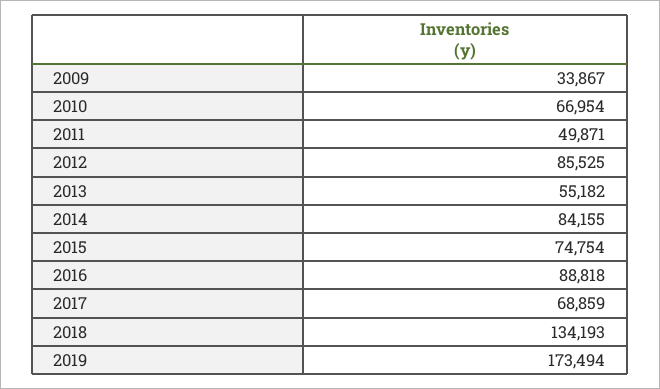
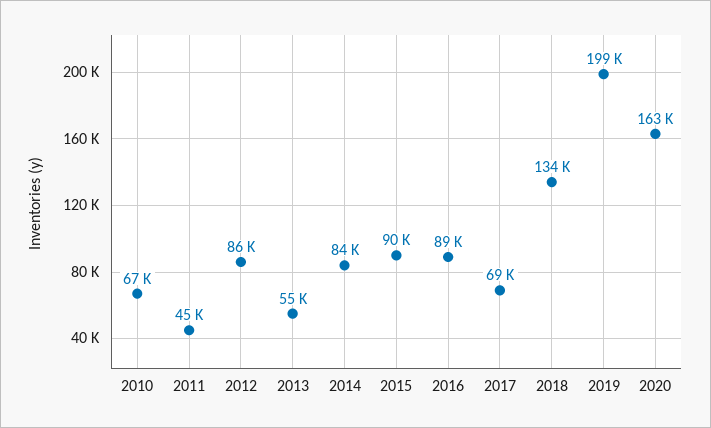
2009: 33867 -> none
2011: 49871 -> 45000
2015: 74754 -> 90000
2019: 173494 -> 199000
2020: none -> 163000

